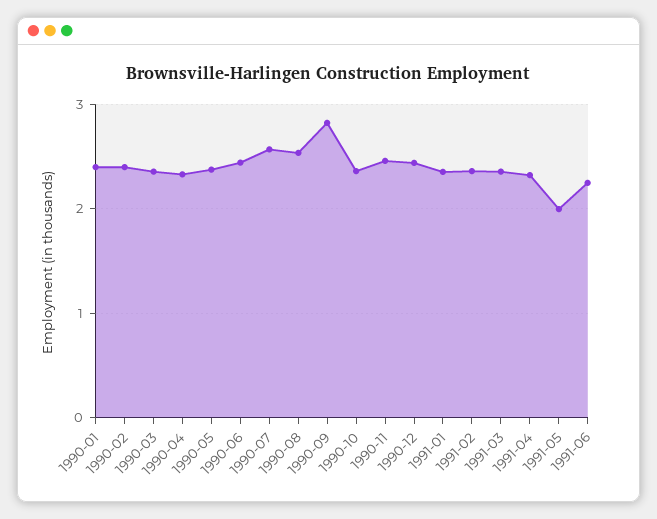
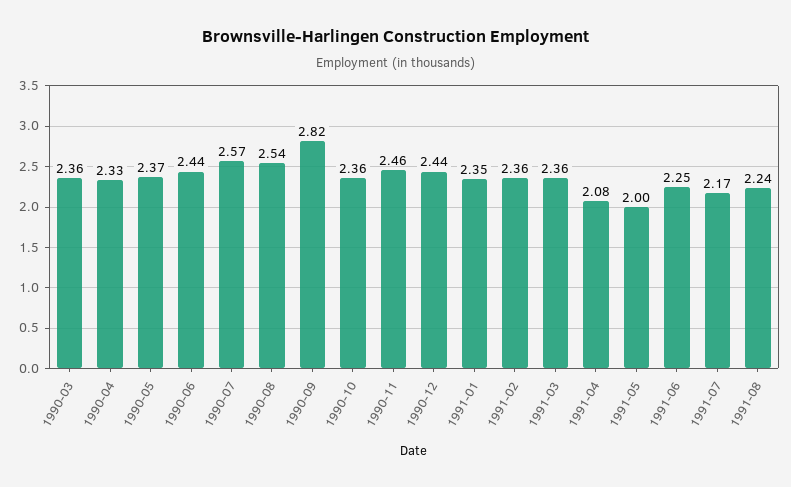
1990-01: 2.4 -> none
1990-02: 2.4 -> none
1991-04: 2.3 -> 2.08
1991-07: none -> 2.17
1991-08: none -> 2.24

